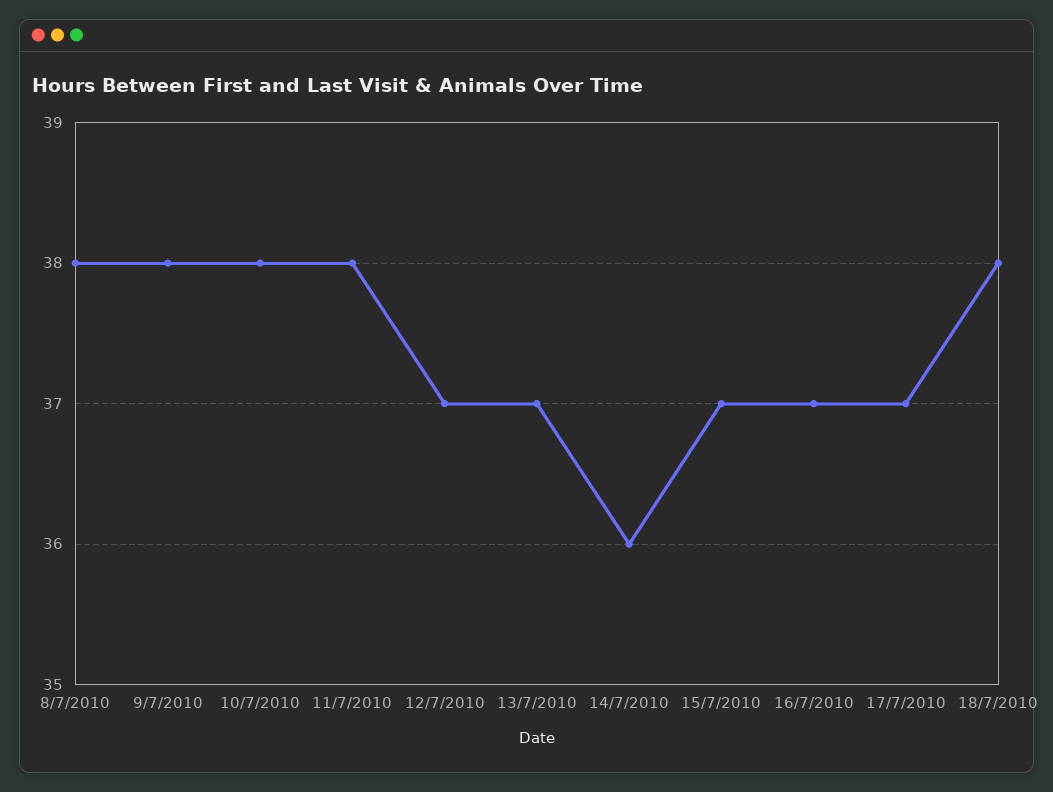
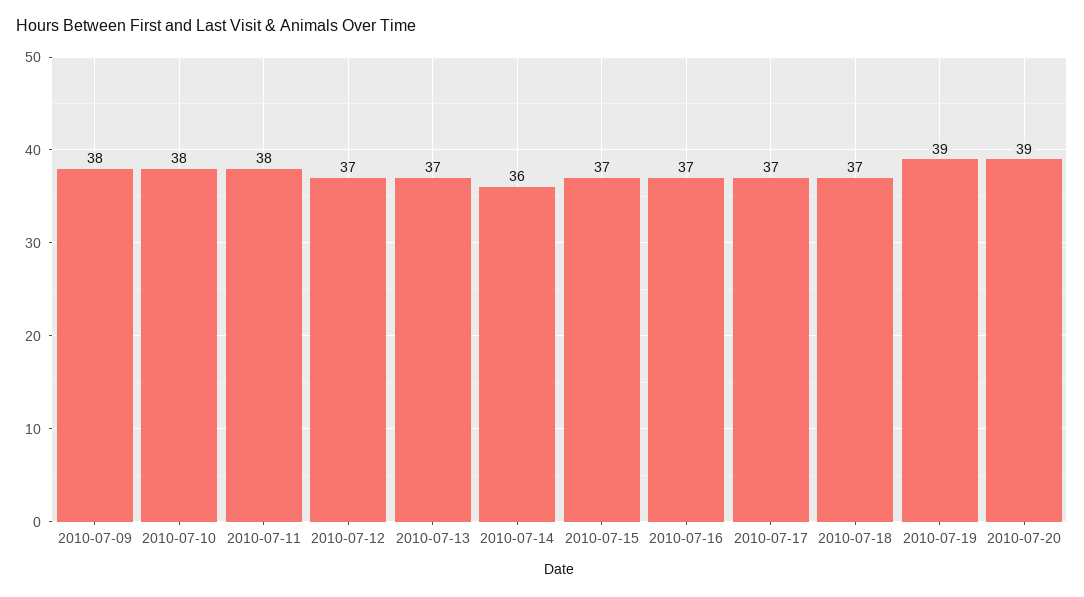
8/7/2010: 38 -> none
18/7/2010: 38 -> 37
2010-07-19: none -> 39
2010-07-20: none -> 39

